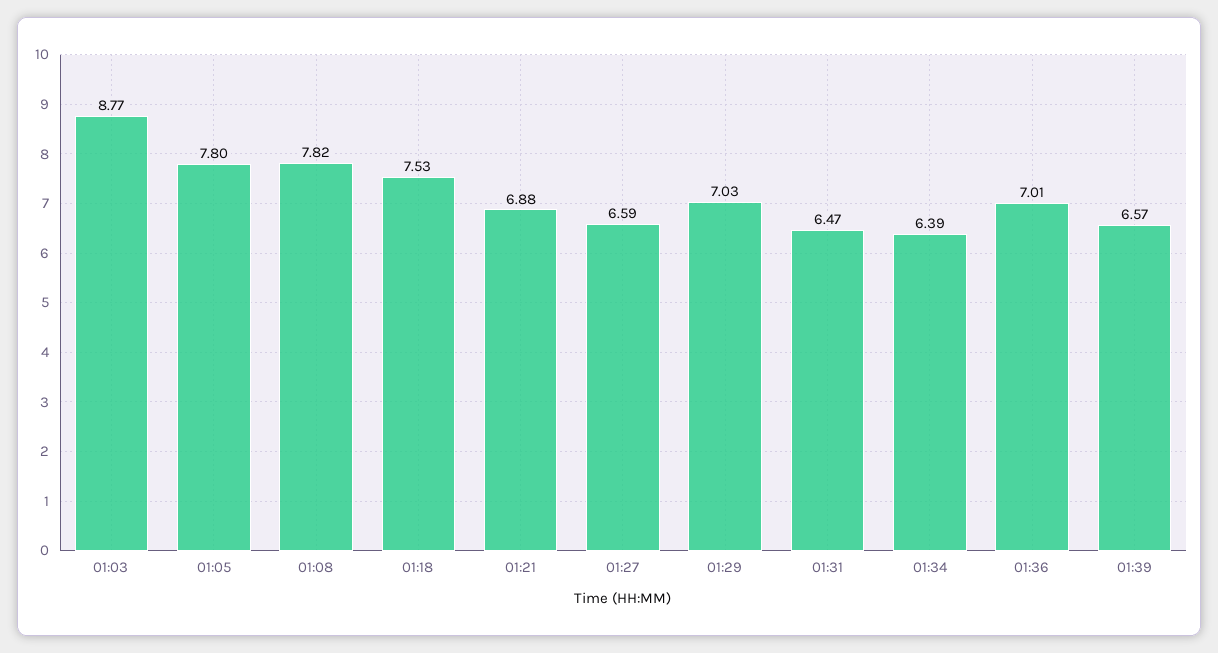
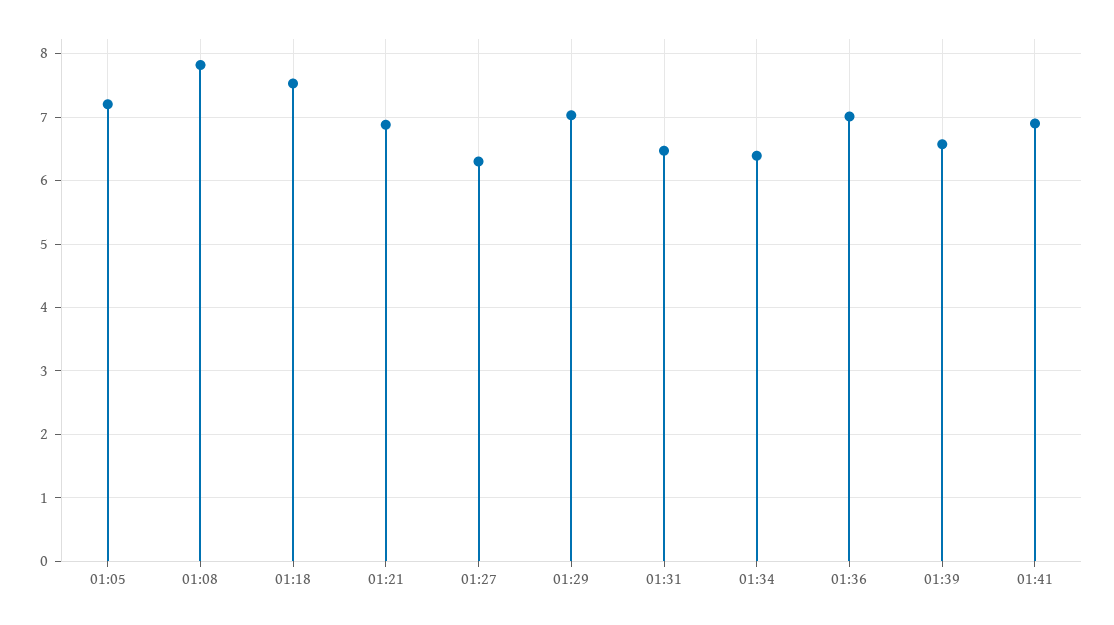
01:03: 8.77 -> none
01:05: 7.8 -> 7.2
01:27: 6.59 -> 6.3
01:41: none -> 6.9

